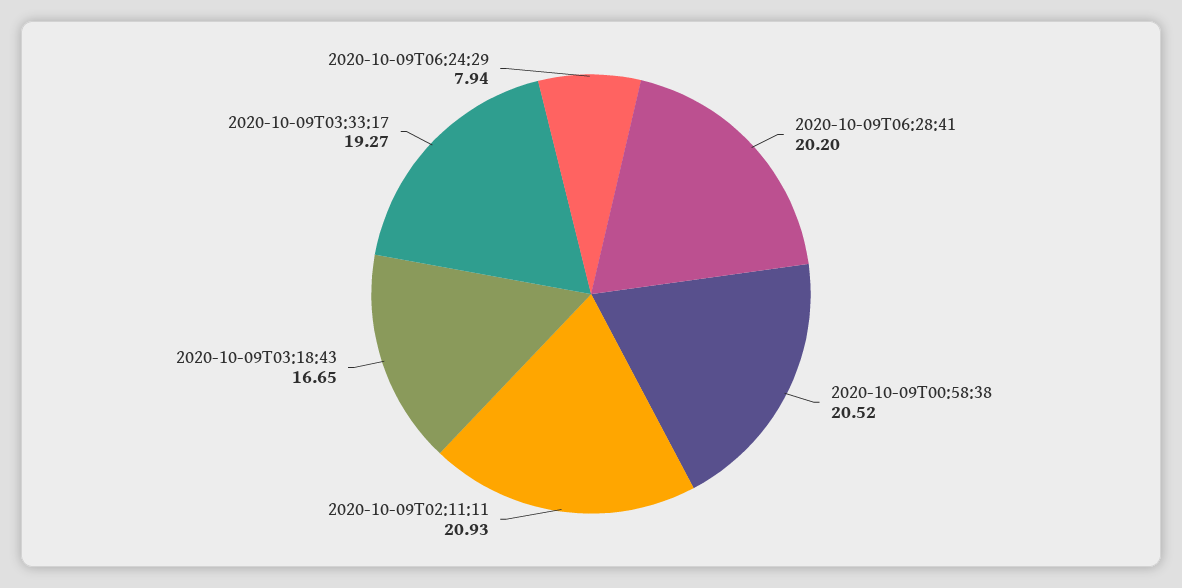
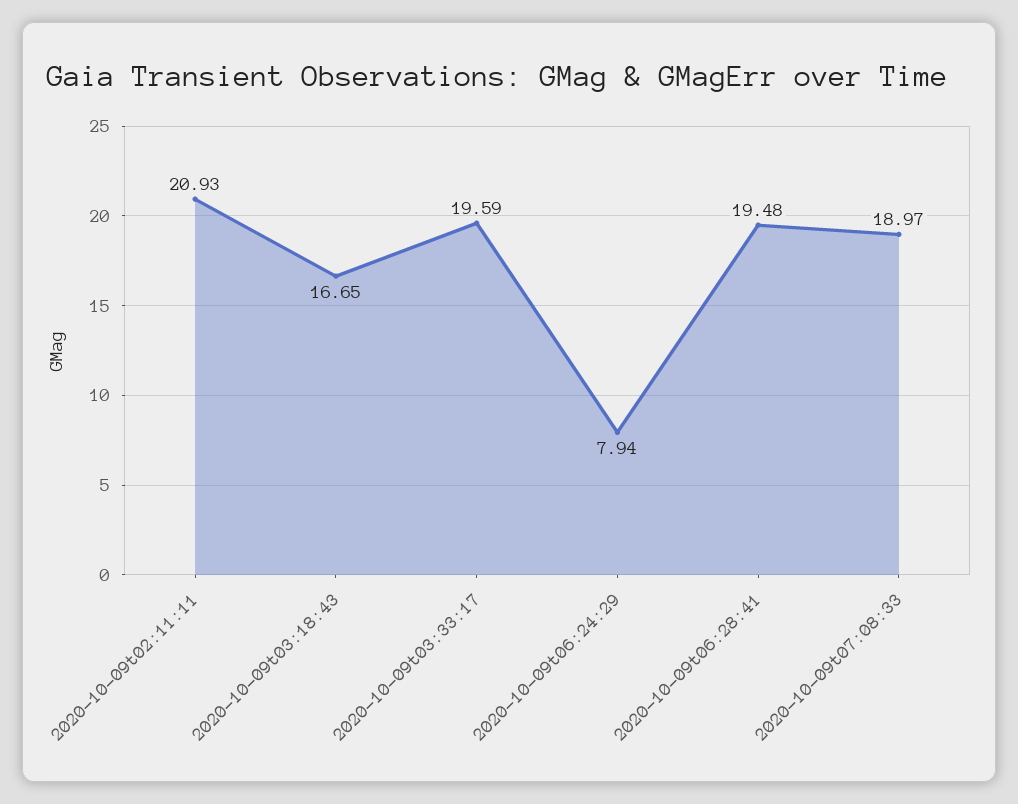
2020-10-09T06:28:41: 20.2 -> 19.48
2020-10-09T00:58:38: 20.52 -> none
2020-10-09T03:33:17: 19.27 -> 19.59
2020-10-09t07:08:33: none -> 18.97

